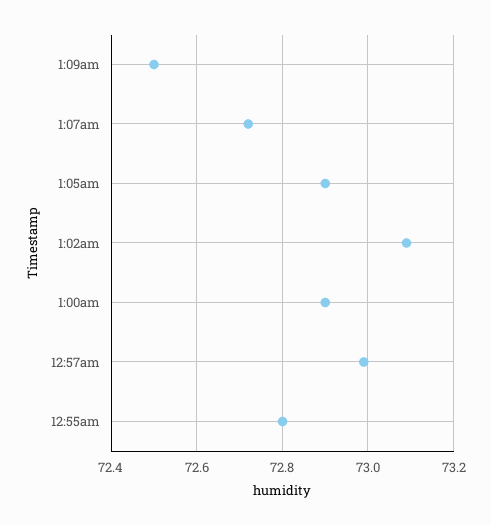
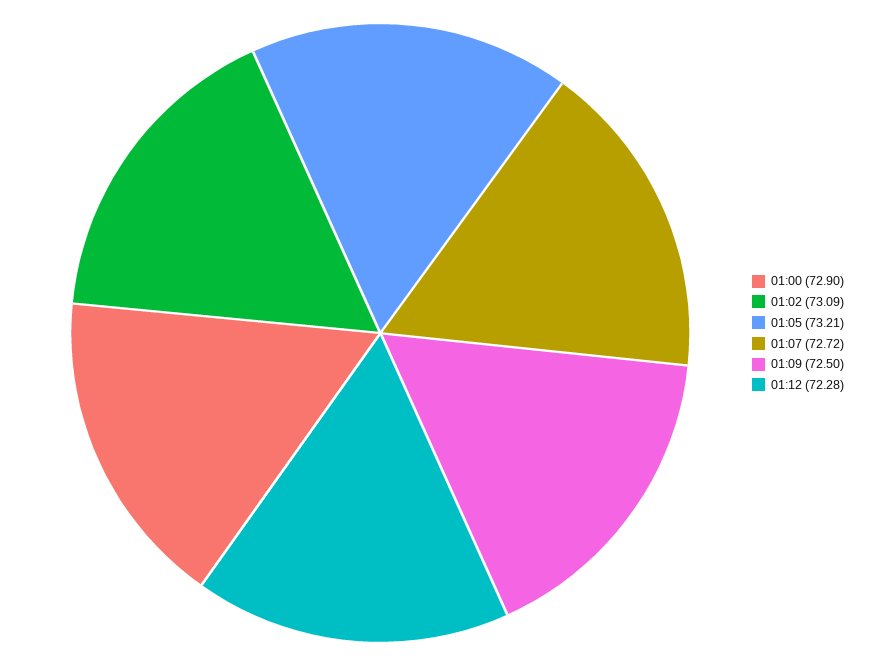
1:05am: 72.9 -> 73.21
12:57am: 73 -> none
12:55am: 72.8 -> none
01:12: none -> 72.28

